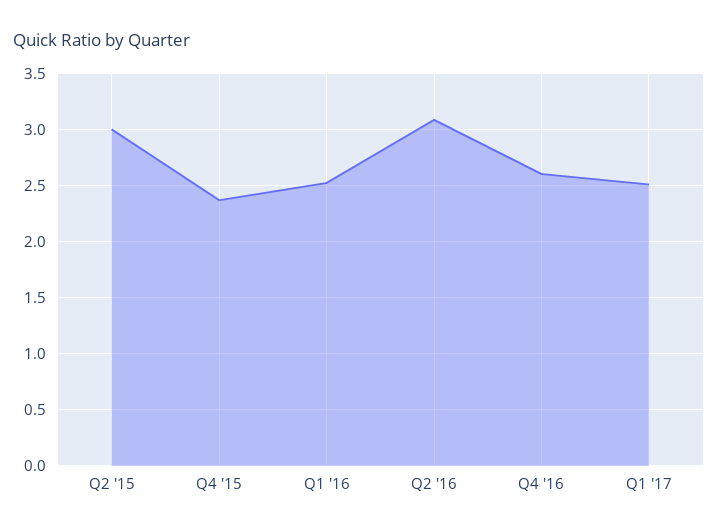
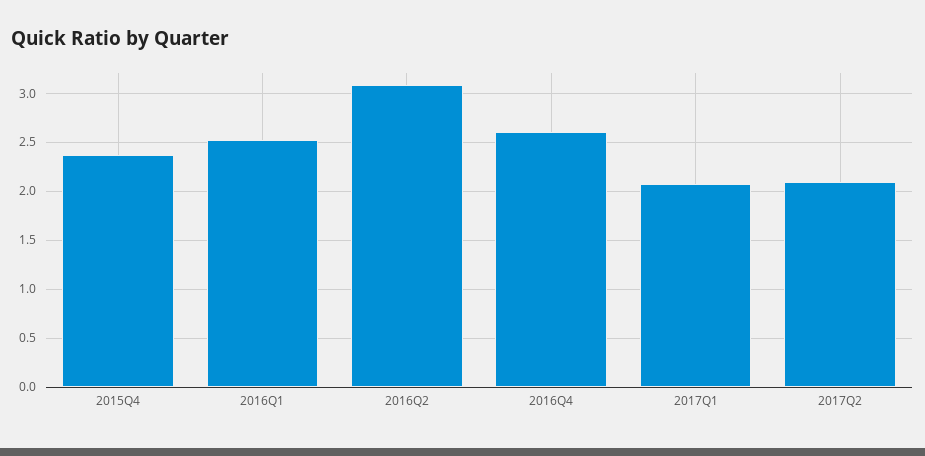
Q2 '15: 3 -> none
Q1 '17: 2.5 -> 2.1
2017Q2: none -> 2.1

